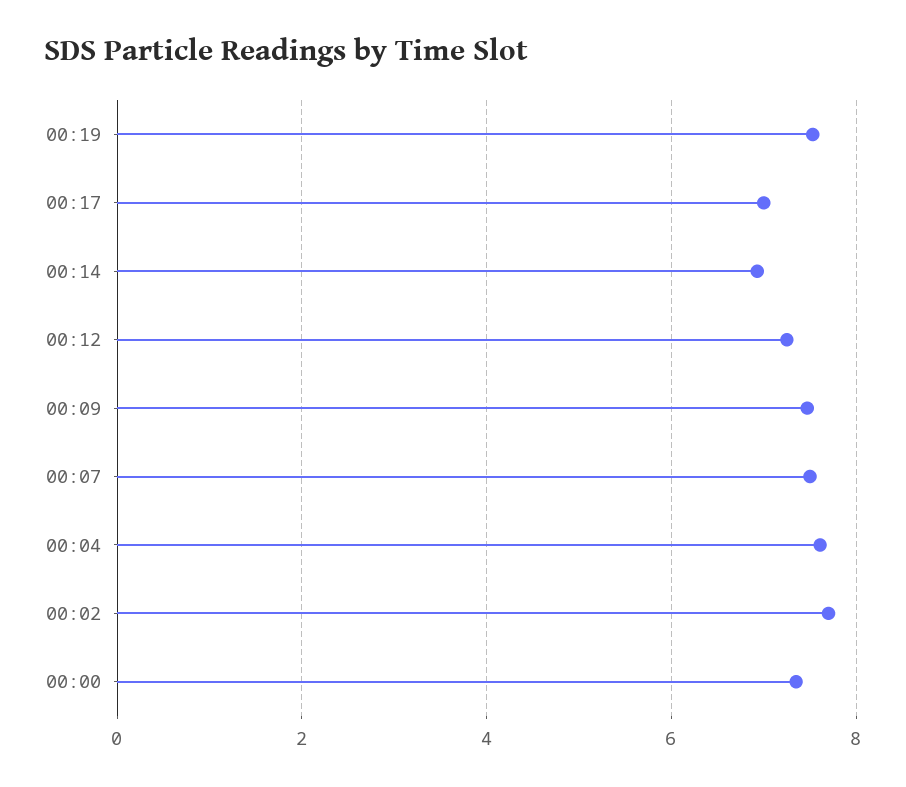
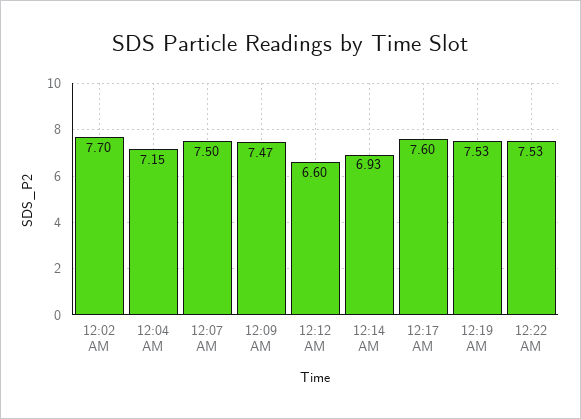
00:17: 7 -> 7.6
00:12: 7.2 -> 6.6
00:04: 7.6 -> 7.15
00:00: 7.4 -> none
12:22 AM: none -> 7.53

